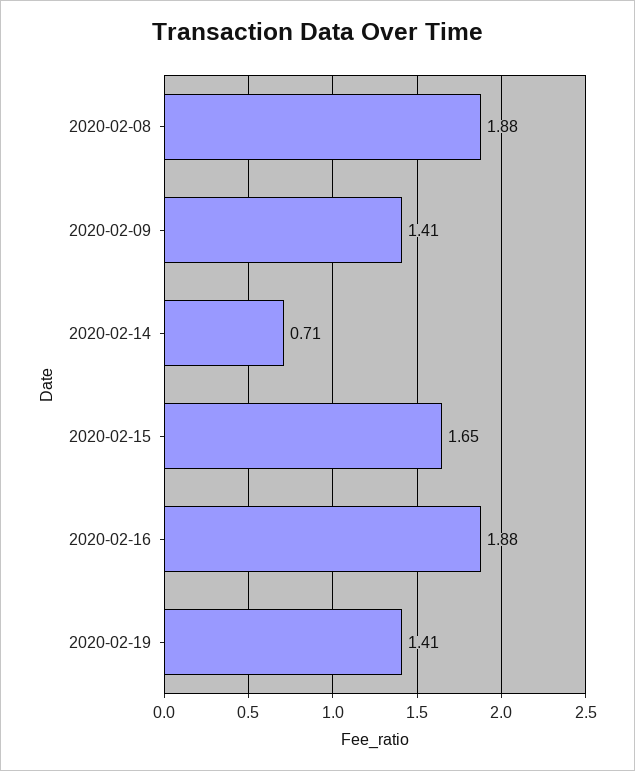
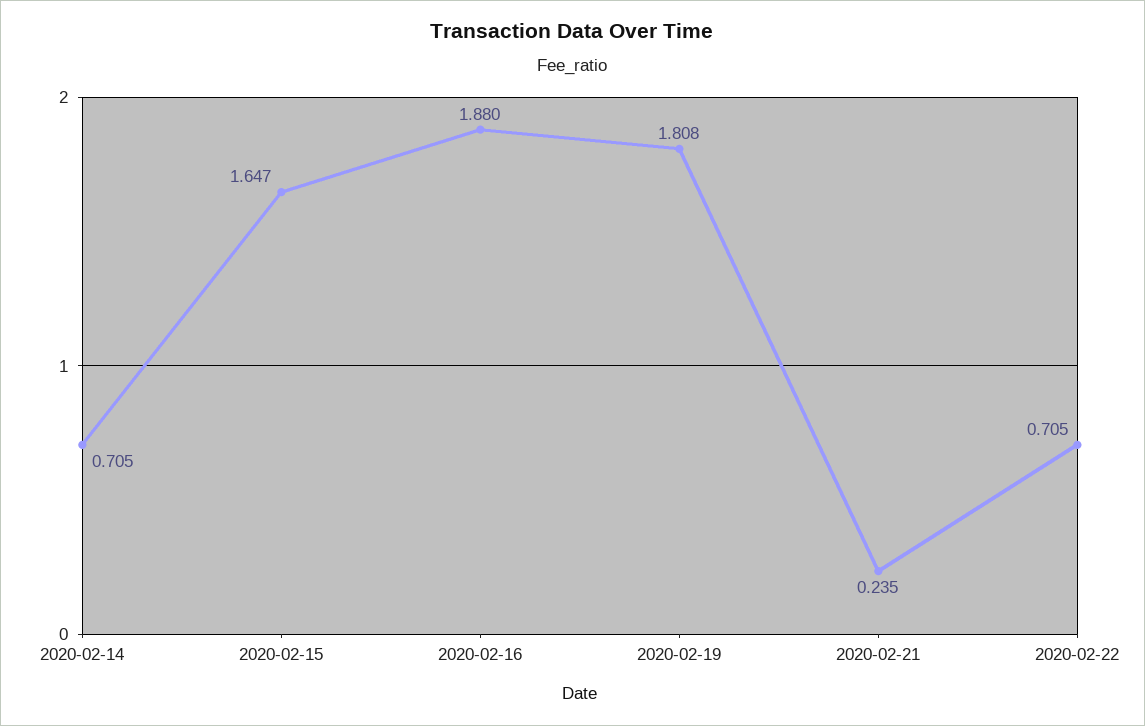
2020-02-08: 1.88 -> none
2020-02-09: 1.41 -> none
2020-02-19: 1.41 -> 1.808
2020-02-21: none -> 0.235
2020-02-22: none -> 0.705

